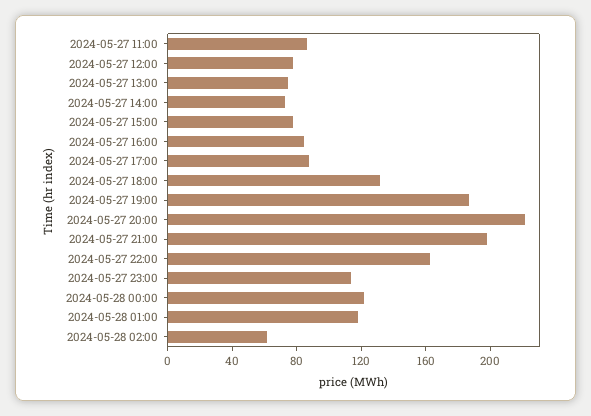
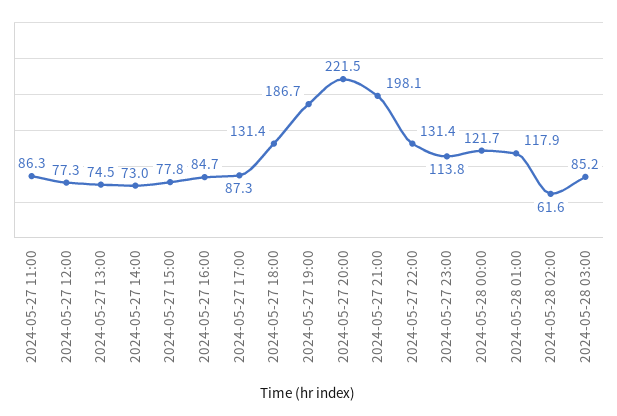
2024-05-27 22:00: 160 -> 131.4
2024-05-28 03:00: none -> 85.2

